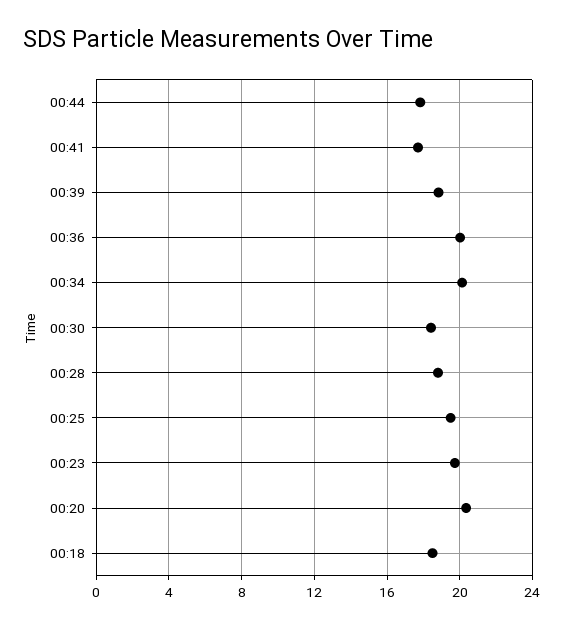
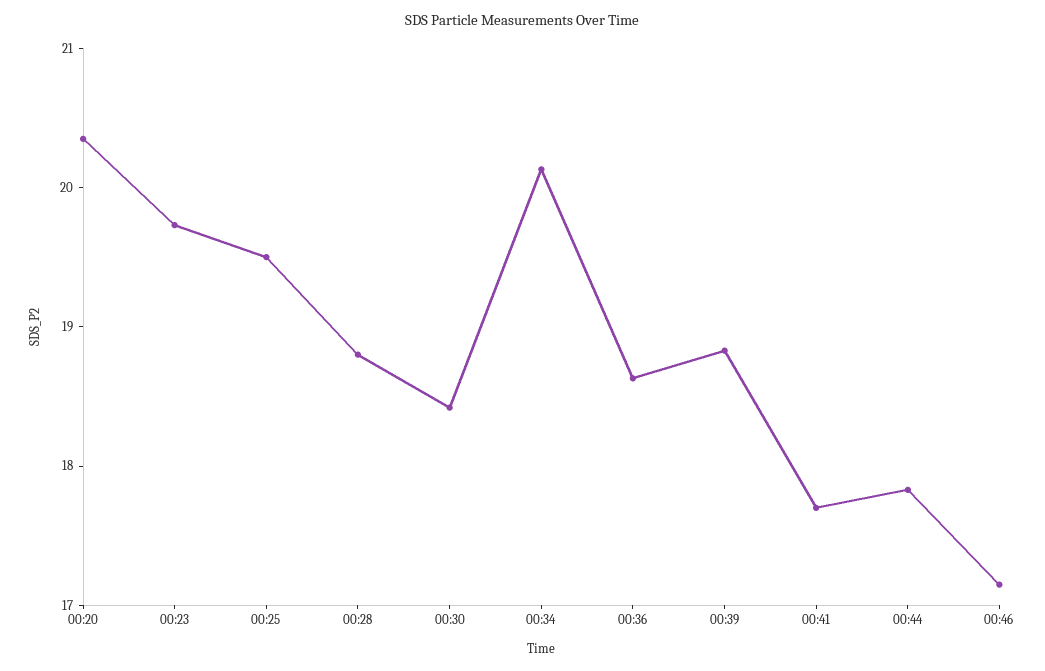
00:36: 20 -> 18.6
00:18: 18.5 -> none
00:46: none -> 17.2

